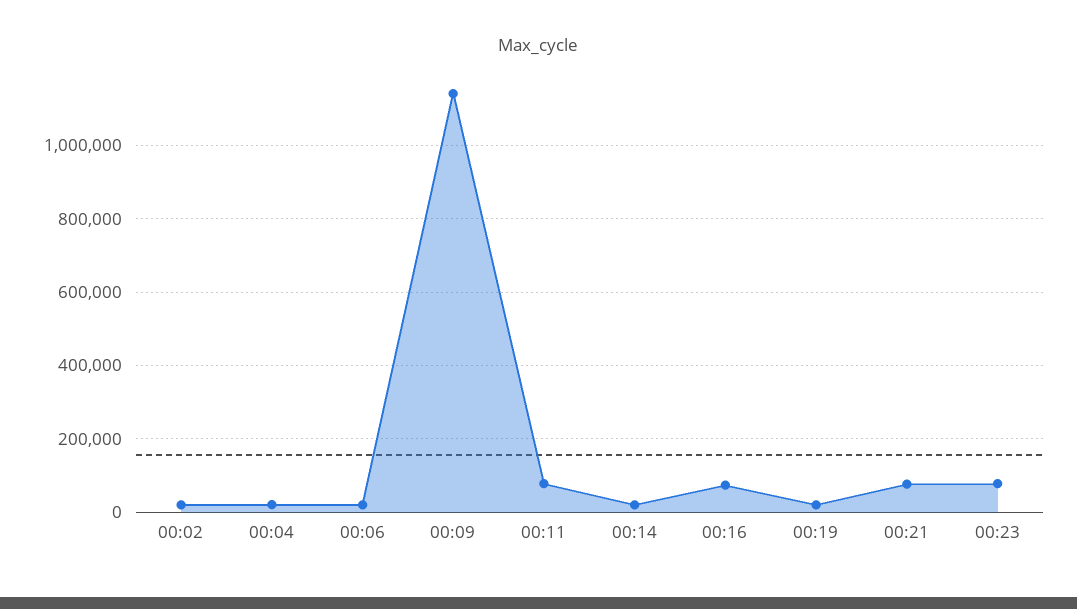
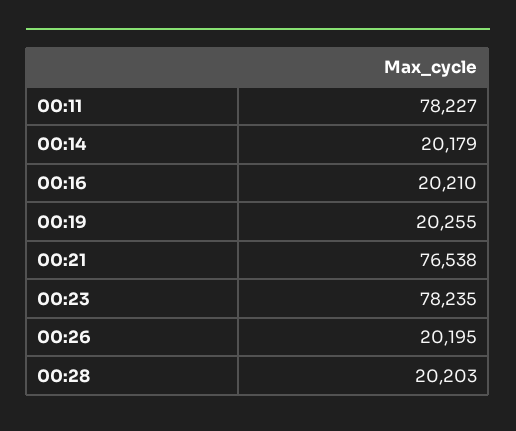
00:02: 20000 -> none
00:04: 20000 -> none
00:06: 20000 -> none
00:09: 1140000 -> none
00:16: 80000 -> 20210
00:26: none -> 20195
00:28: none -> 20203

